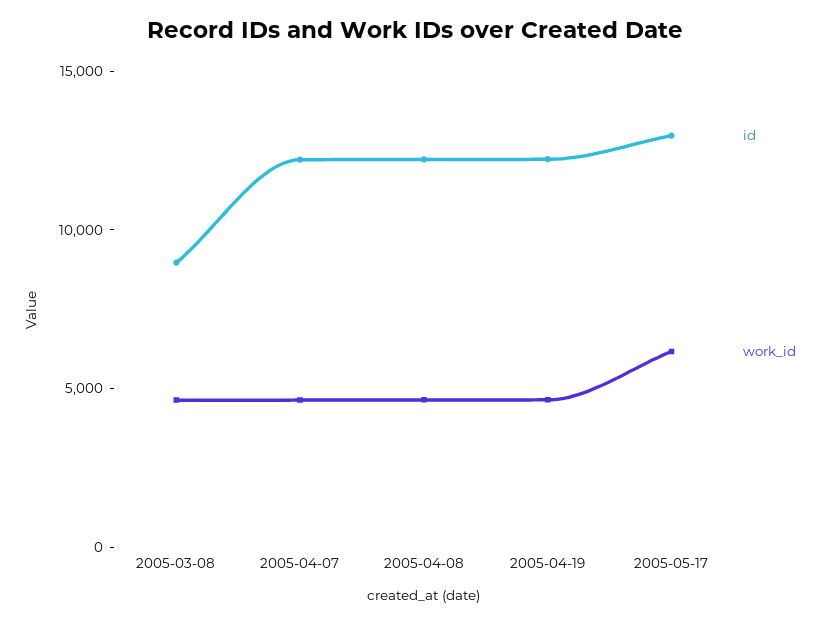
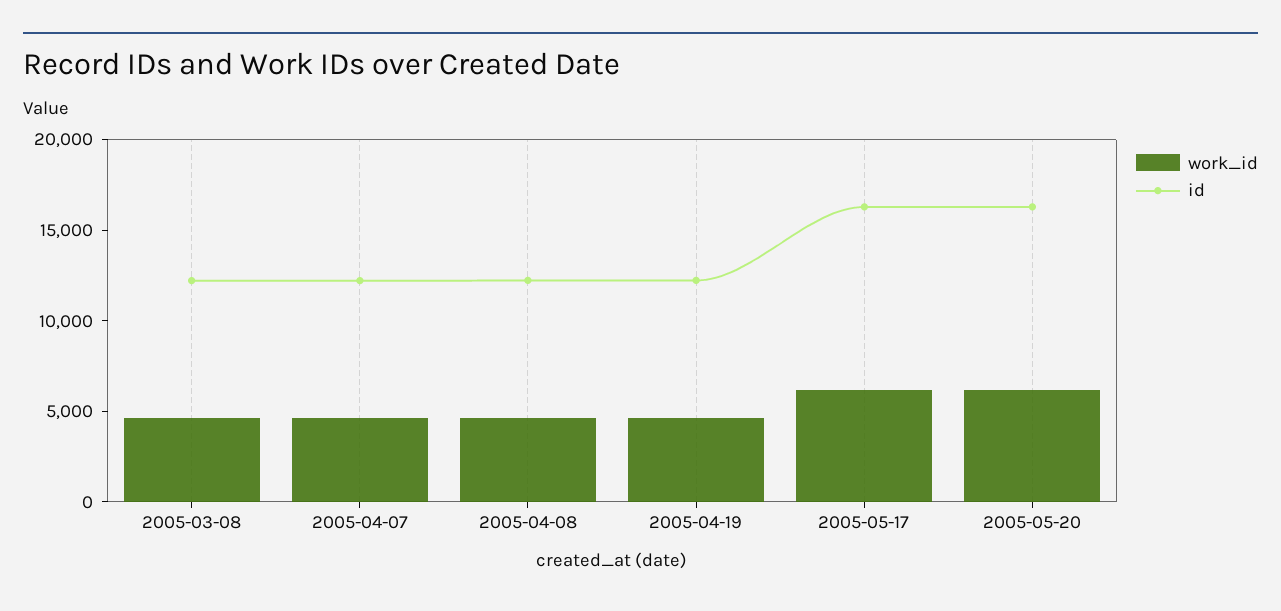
id, 2005-03-08: 9000 -> 12000
id, 2005-05-17: 13000 -> 16000
work_id, 2005-05-20: none -> 6000
id, 2005-05-20: none -> 16000

